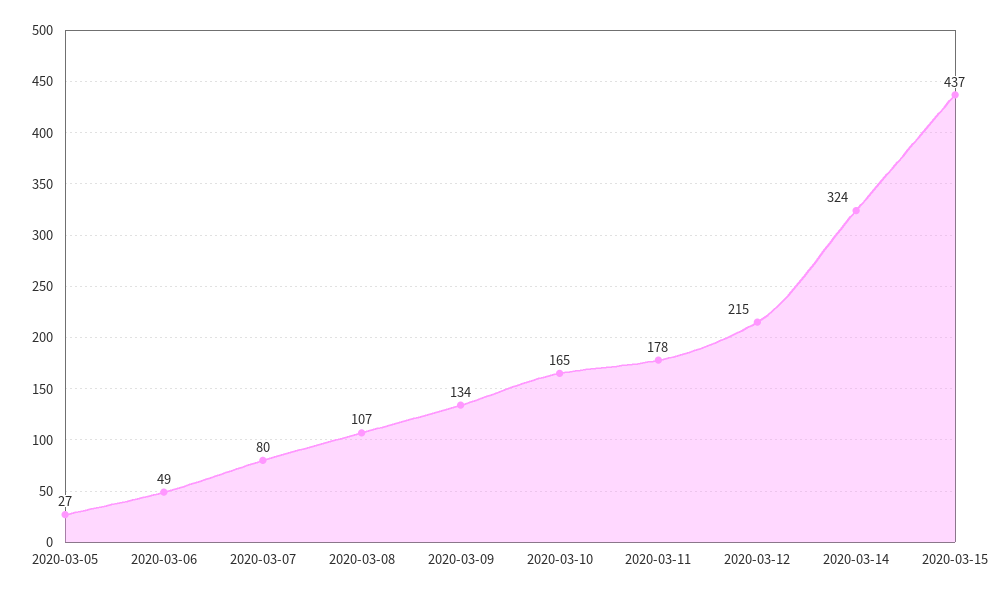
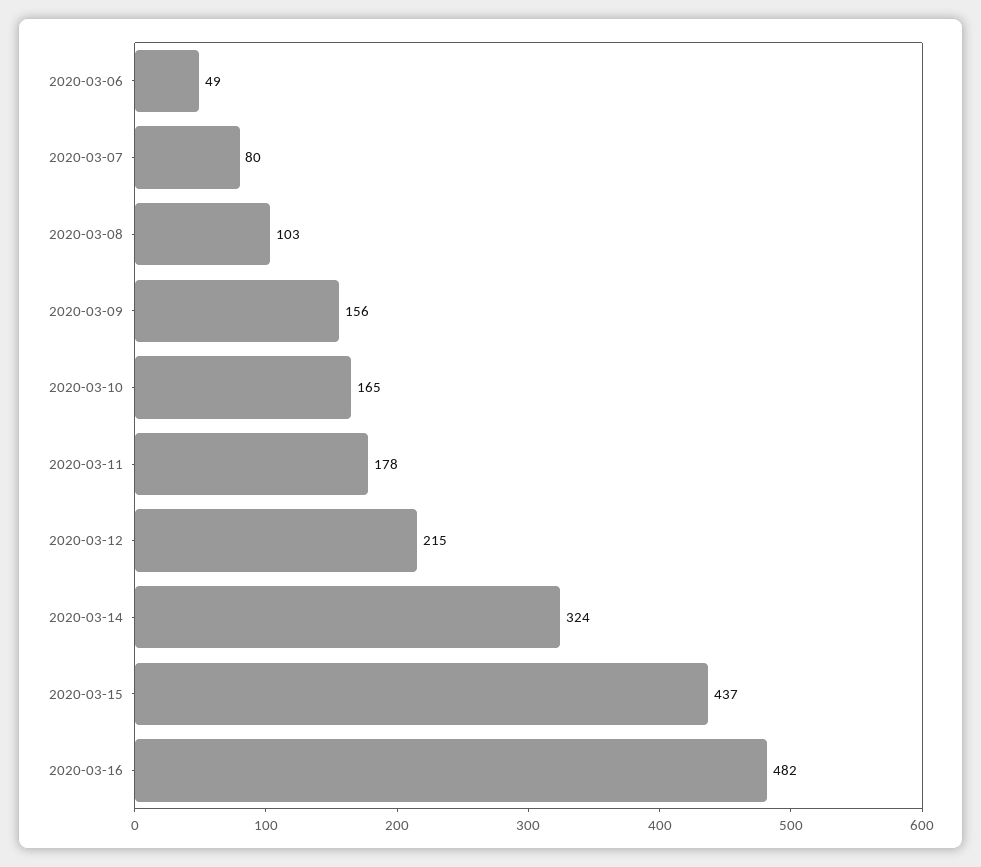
2020-03-05: 27 -> none
2020-03-08: 107 -> 103
2020-03-09: 134 -> 156
2020-03-16: none -> 482

